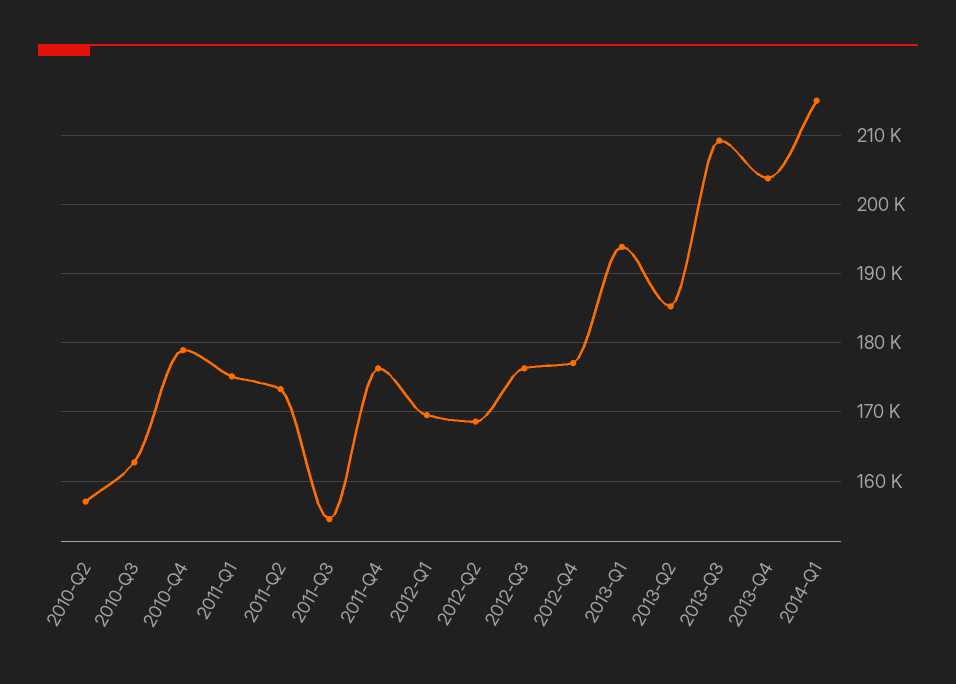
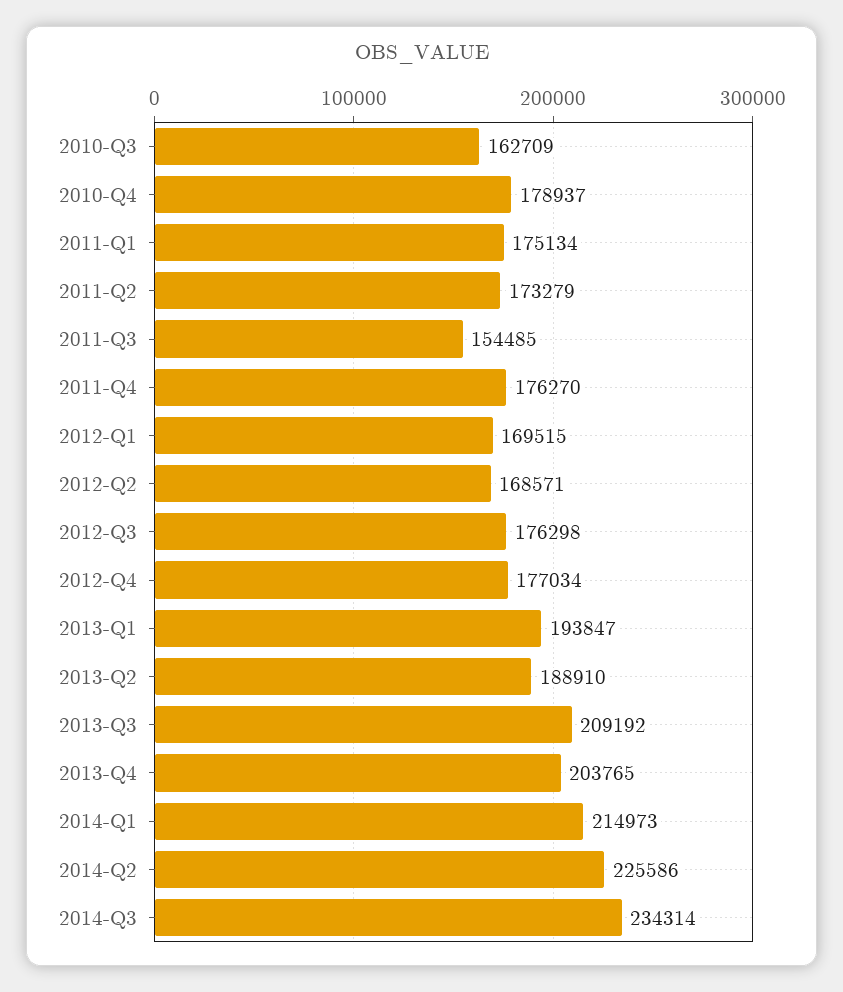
2010-Q2: 157000 -> none
2013-Q2: 185000 -> 188910
2014-Q2: none -> 225586
2014-Q3: none -> 234314

